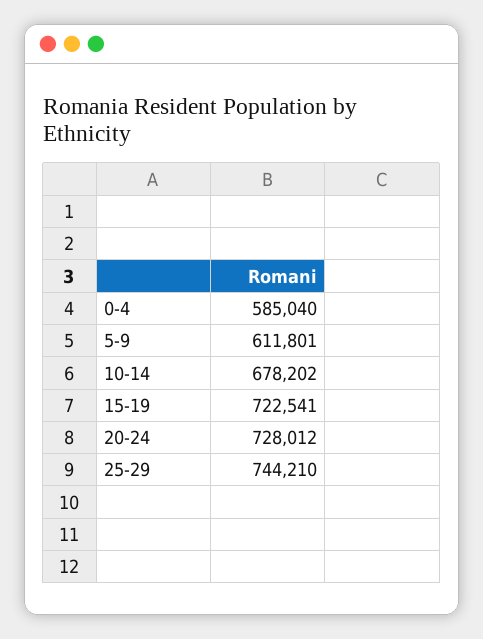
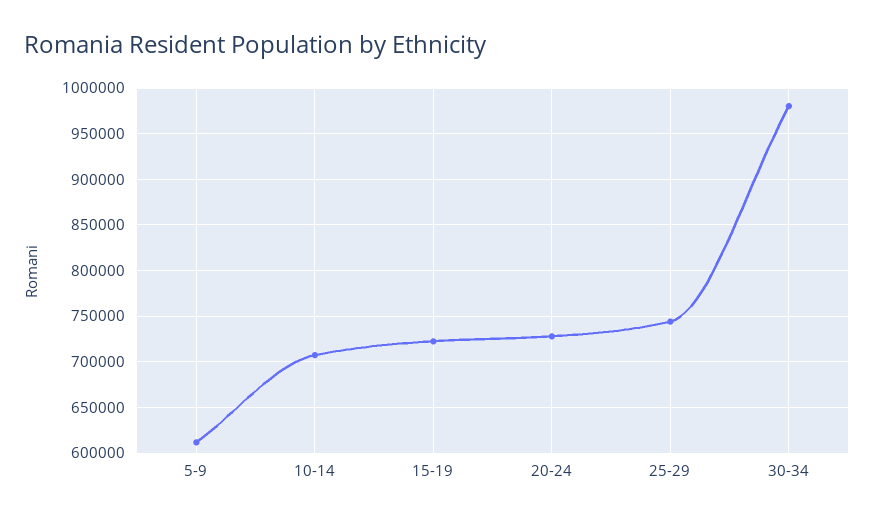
0-4: 585040 -> none
10-14: 678202 -> 710000
30-34: none -> 980000

